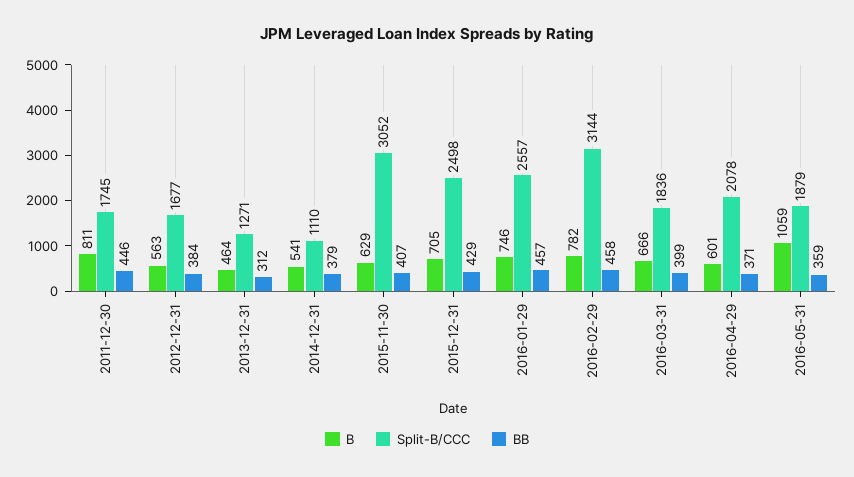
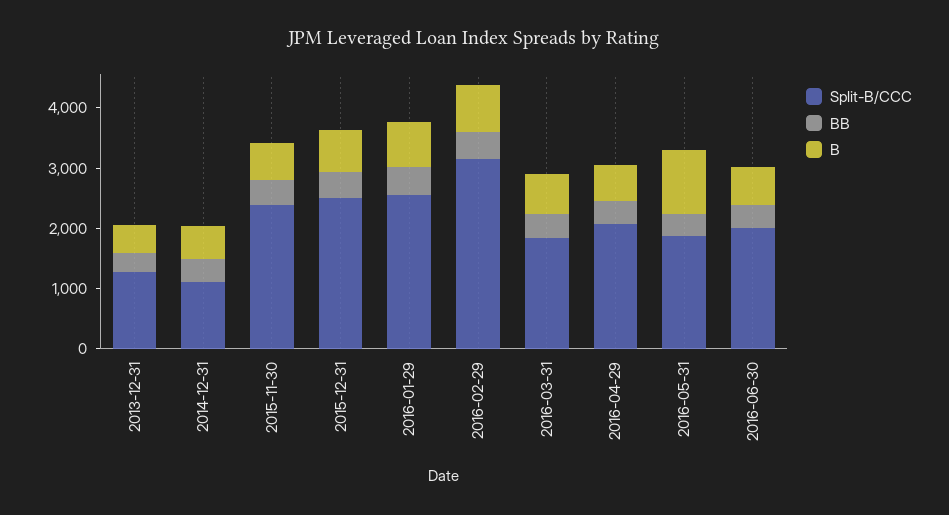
B, 2011-12-30: 811 -> none
Split-B/CCC, 2011-12-30: 1745 -> none
BB, 2011-12-30: 446 -> none
B, 2012-12-31: 563 -> none
Split-B/CCC, 2012-12-31: 1677 -> none
BB, 2012-12-31: 384 -> none
Split-B/CCC, 2015-11-30: 3052 -> 2400
Split-B/CCC, 2016-06-30: none -> 2000
BB, 2016-06-30: none -> 400
B, 2016-06-30: none -> 600

